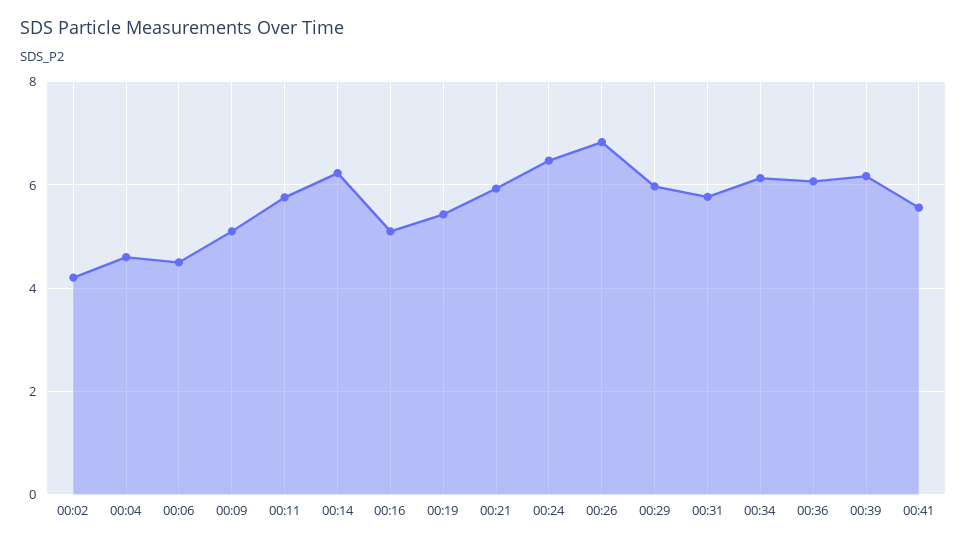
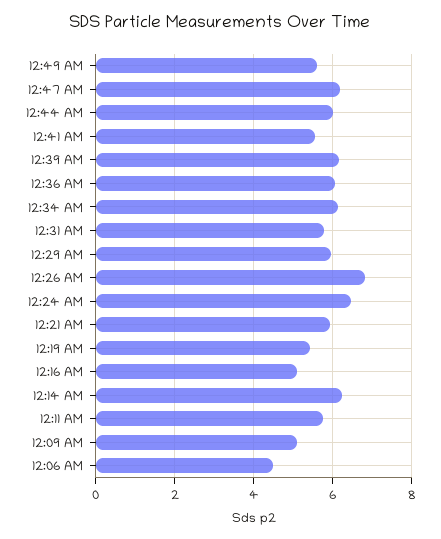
00:02: 4.2 -> none
00:04: 4.6 -> none
12:49 AM: none -> 5.6
12:47 AM: none -> 6.2
12:44 AM: none -> 6

